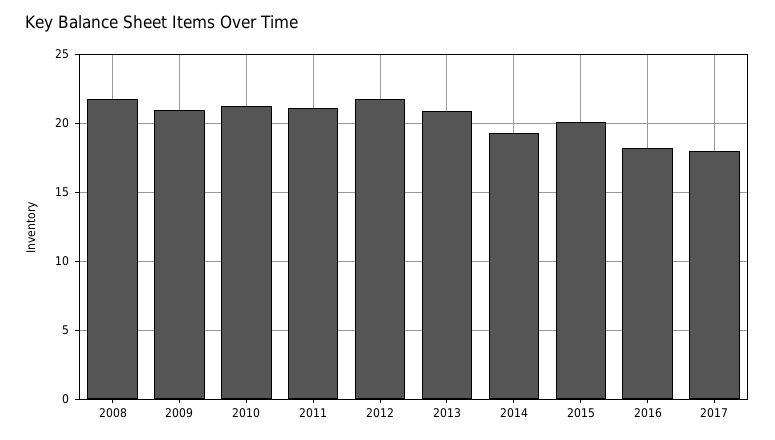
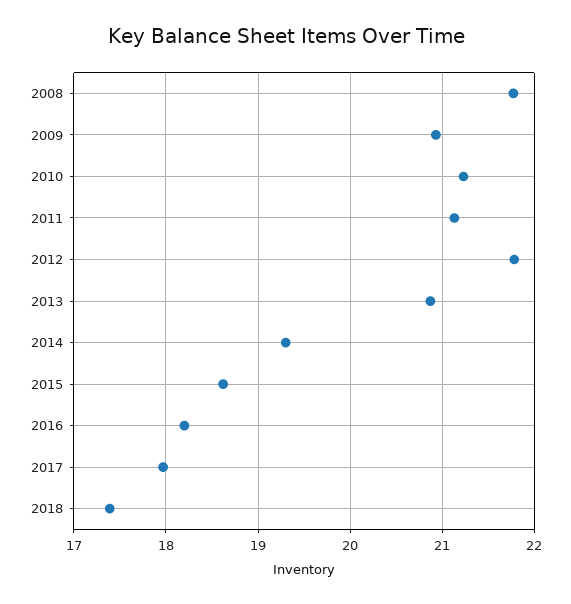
2015: 20 -> 18.6
2018: none -> 17.4

